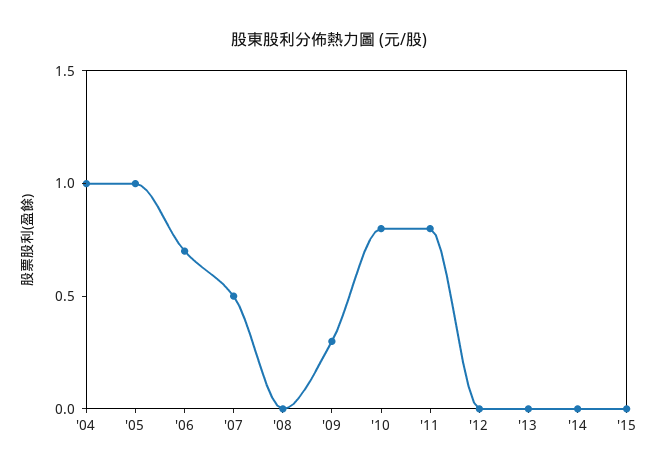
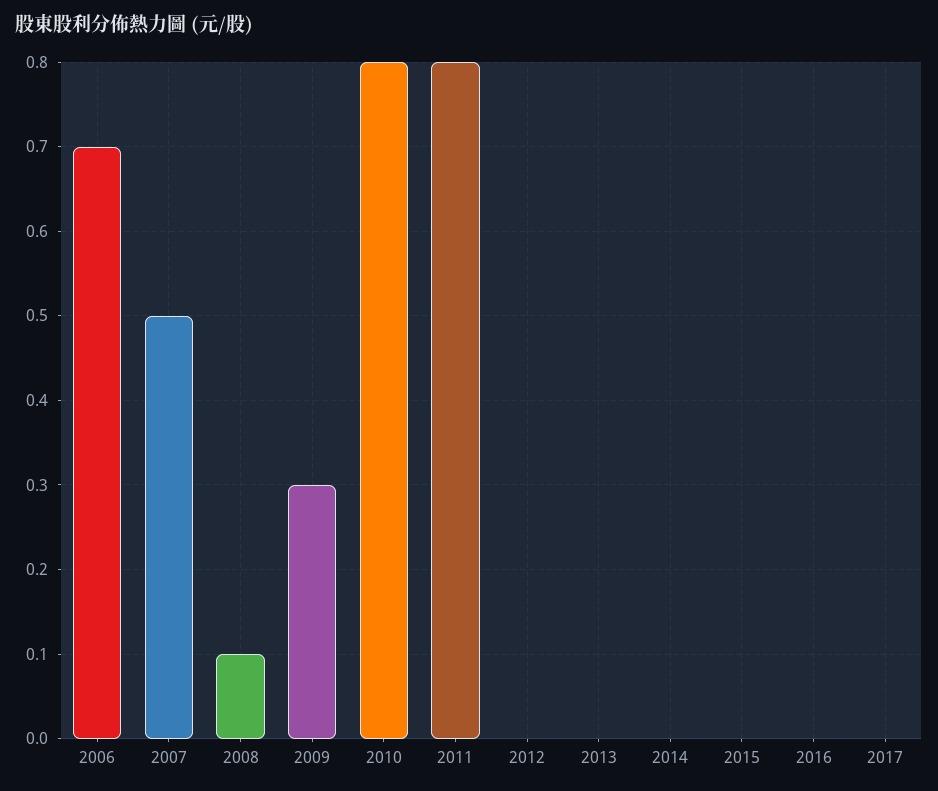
'04: 1 -> none
'05: 1 -> none
'08: 0 -> 0.1
2016: none -> 0
2017: none -> 0

